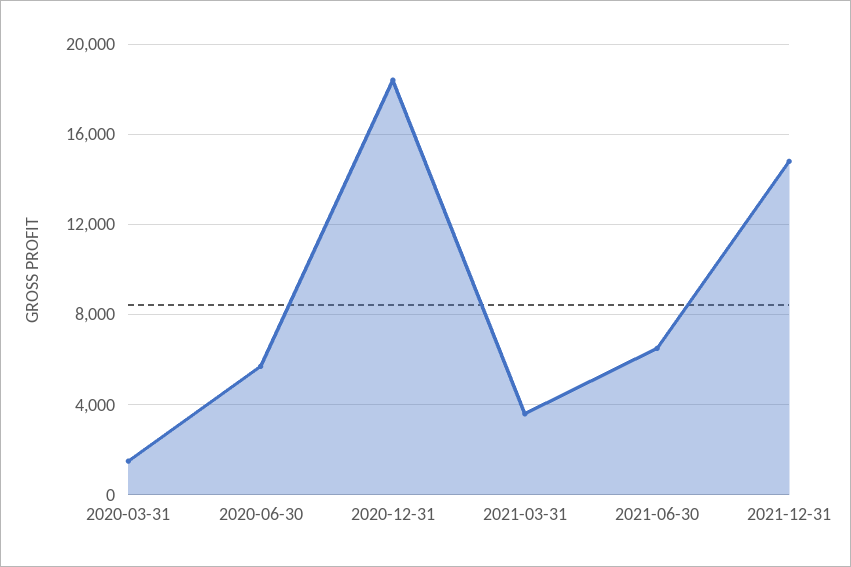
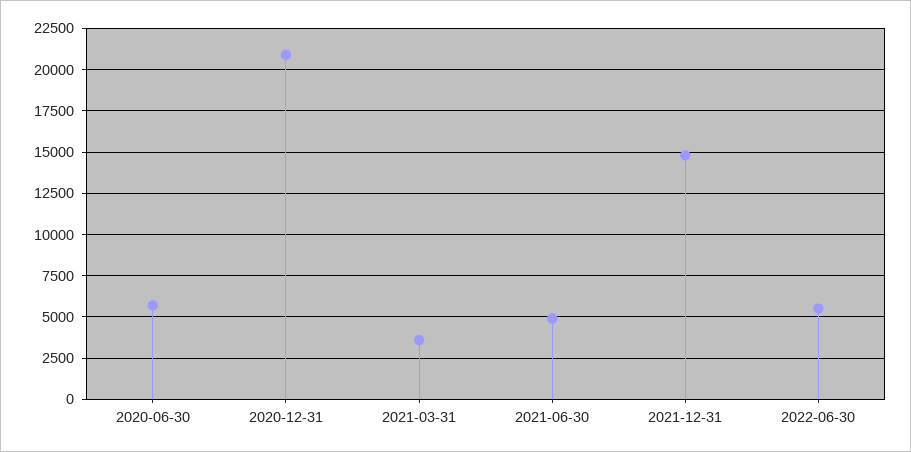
2020-03-31: 1500 -> none
2020-12-31: 18500 -> 21000
2021-06-30: 6500 -> 5000
2022-06-30: none -> 5500

